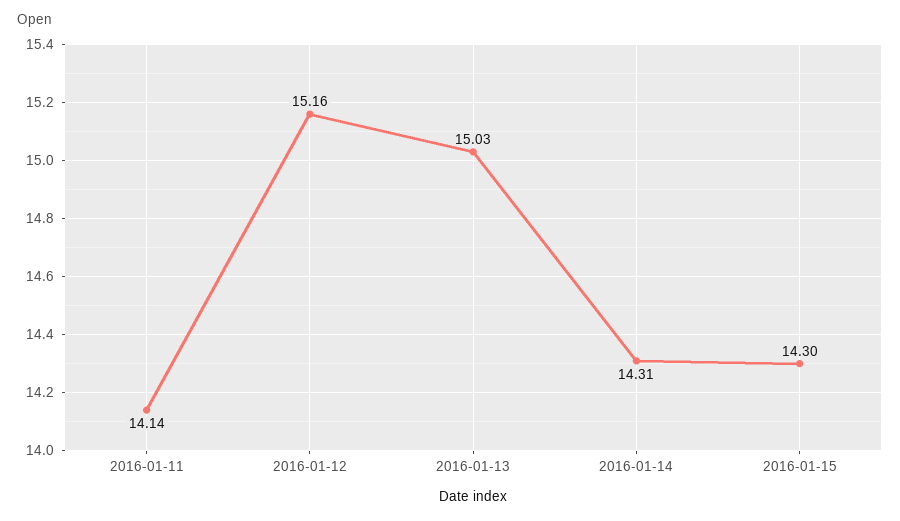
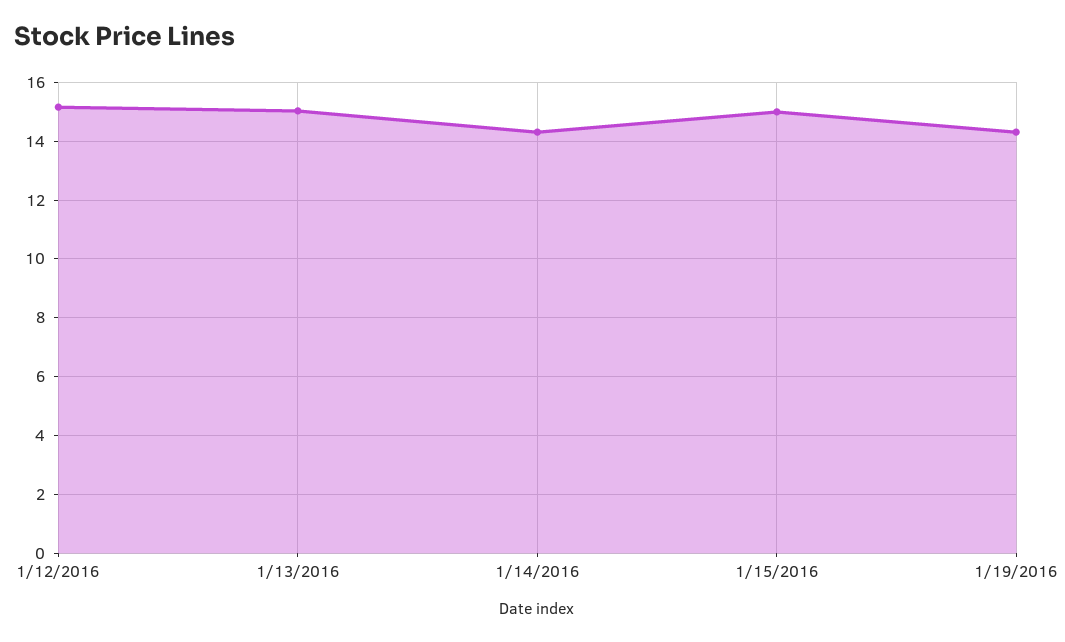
2016-01-11: 14.14 -> none
2016-01-15: 14.3 -> 15
1/19/2016: none -> 14.25

